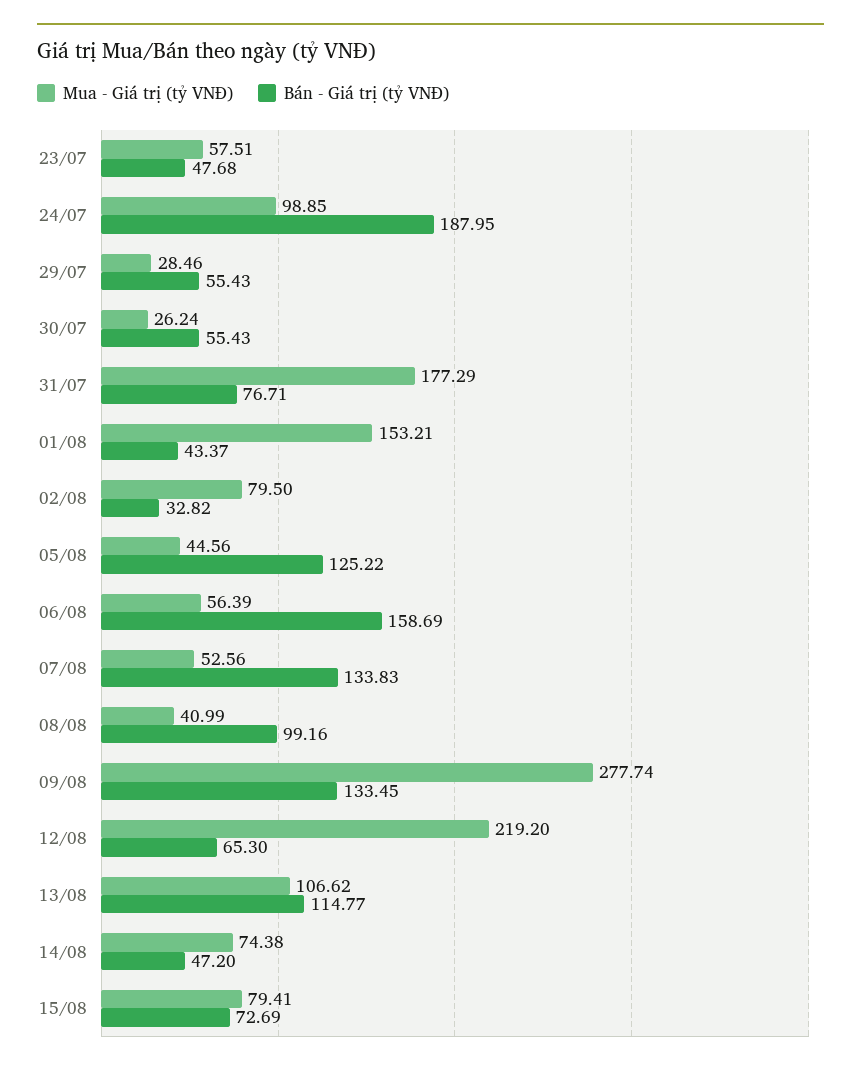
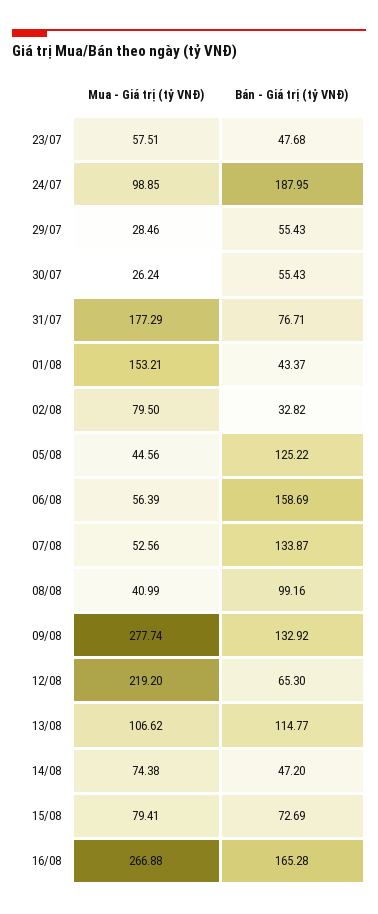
Bán - Giá trị (tỷ VNĐ), 07/08: 133.83 -> 133.87
Bán - Giá trị (tỷ VNĐ), 09/08: 133.45 -> 132.92
Mua - Giá trị (tỷ VNĐ), 16/08: none -> 266.88
Bán - Giá trị (tỷ VNĐ), 16/08: none -> 165.28

